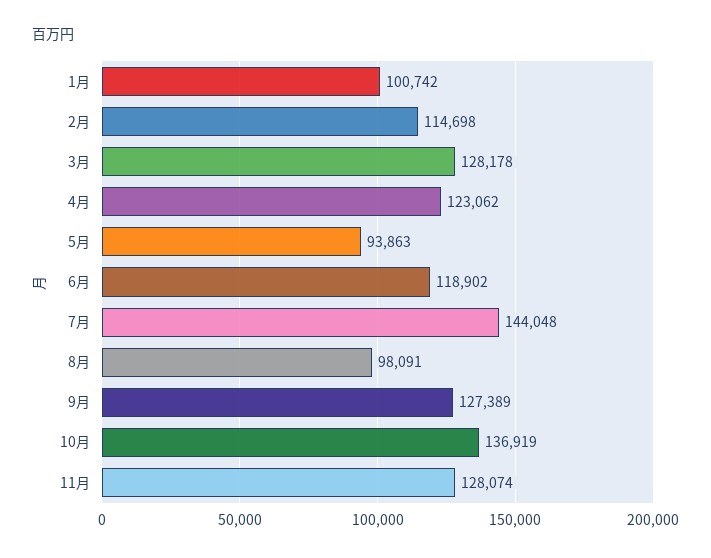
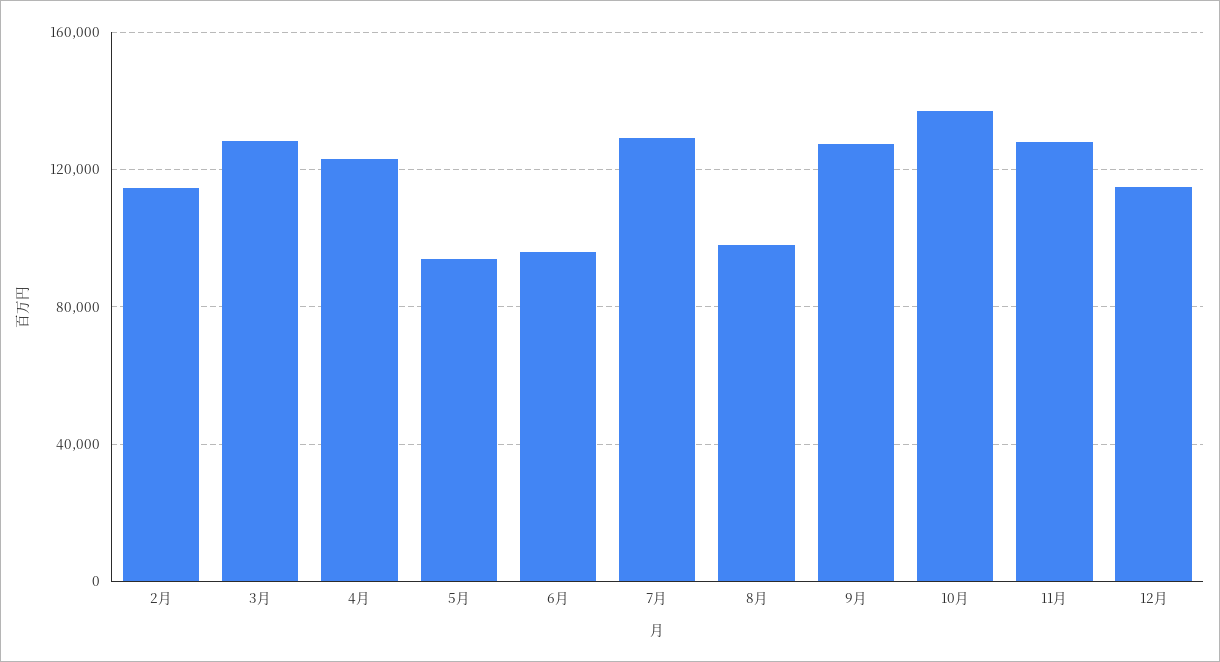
1月: 100742 -> none
6月: 118902 -> 95000
7月: 144048 -> 130000
12月: none -> 115000

